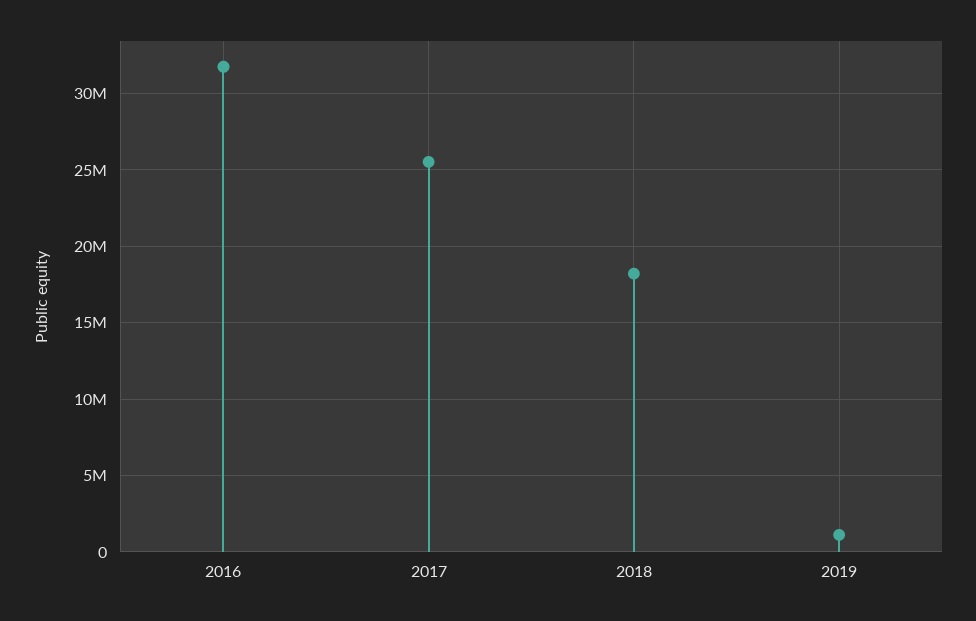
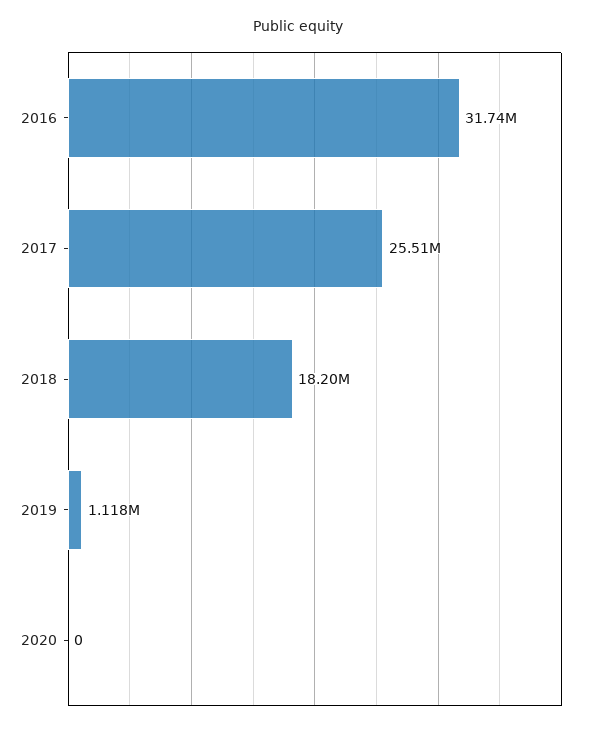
2020: none -> 0

